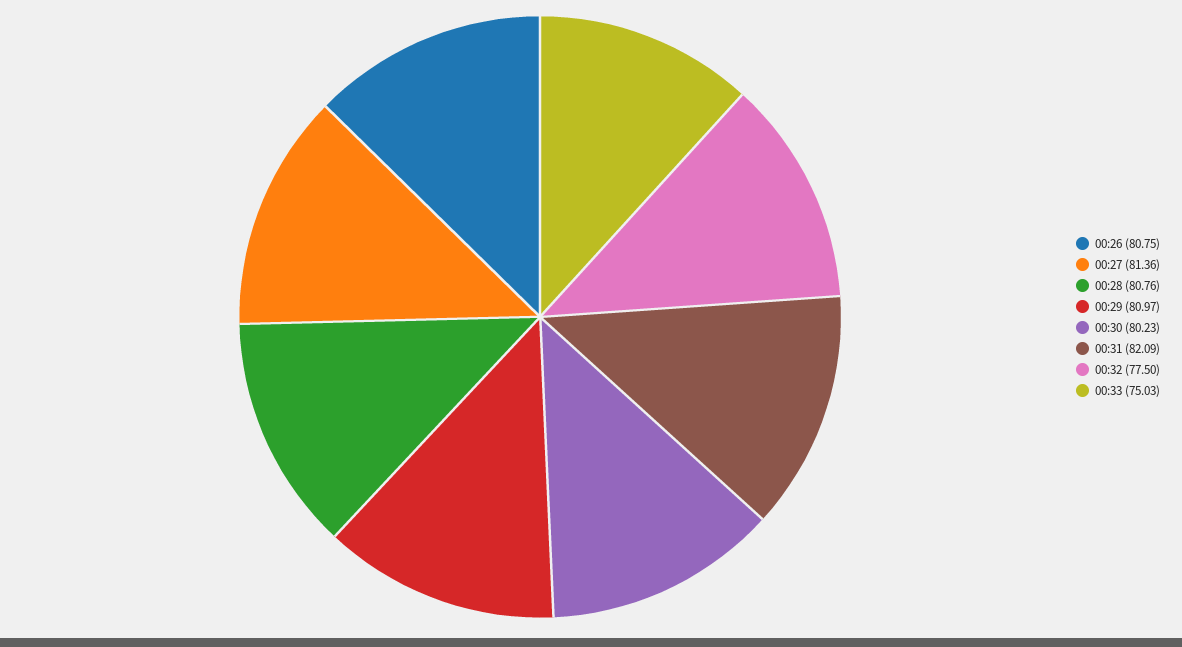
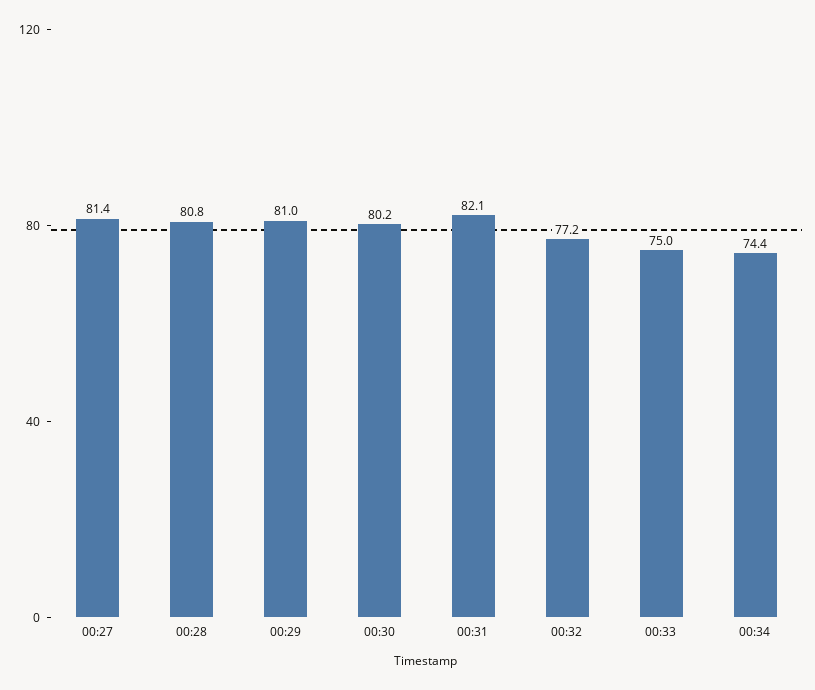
00:26: 80.75 -> none
00:32: 77.5 -> 77.2
00:34: none -> 74.4

